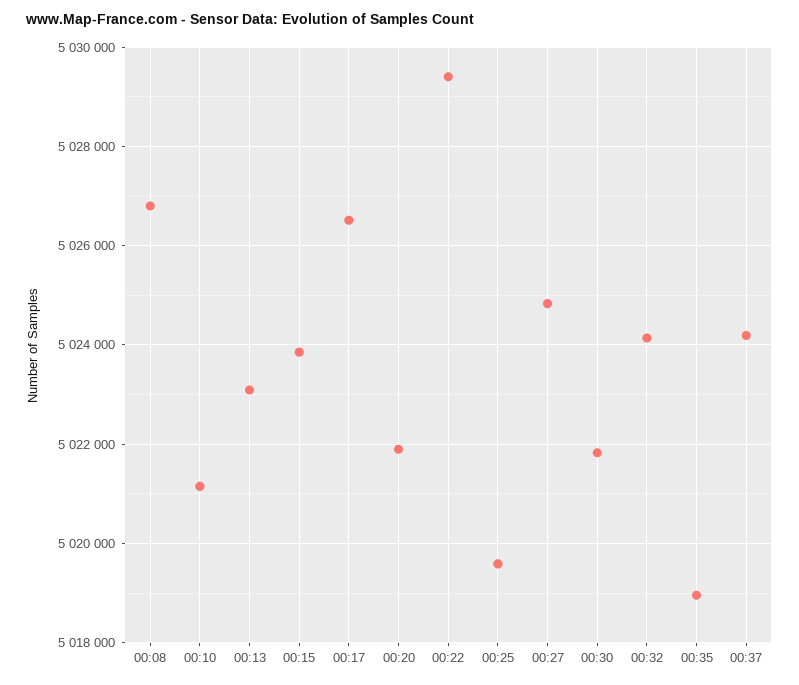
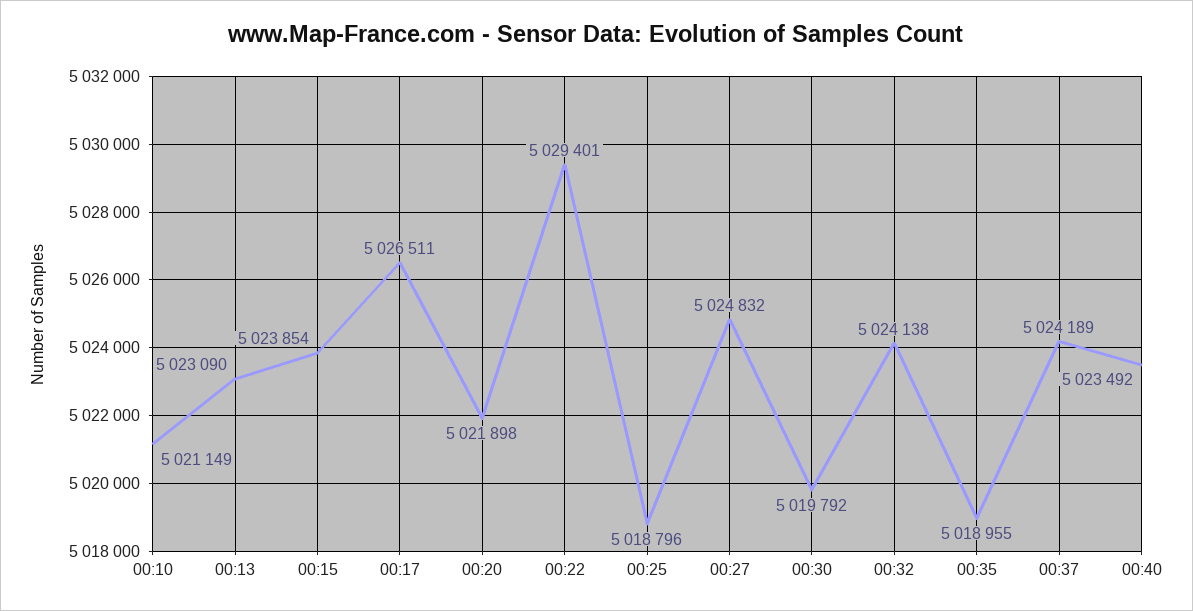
00:08: 5026800 -> none
00:25: 5019600 -> 5018796
00:30: 5021800 -> 5019792
00:40: none -> 5023492

